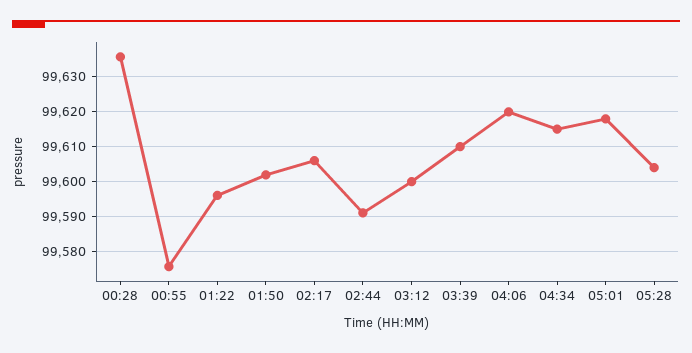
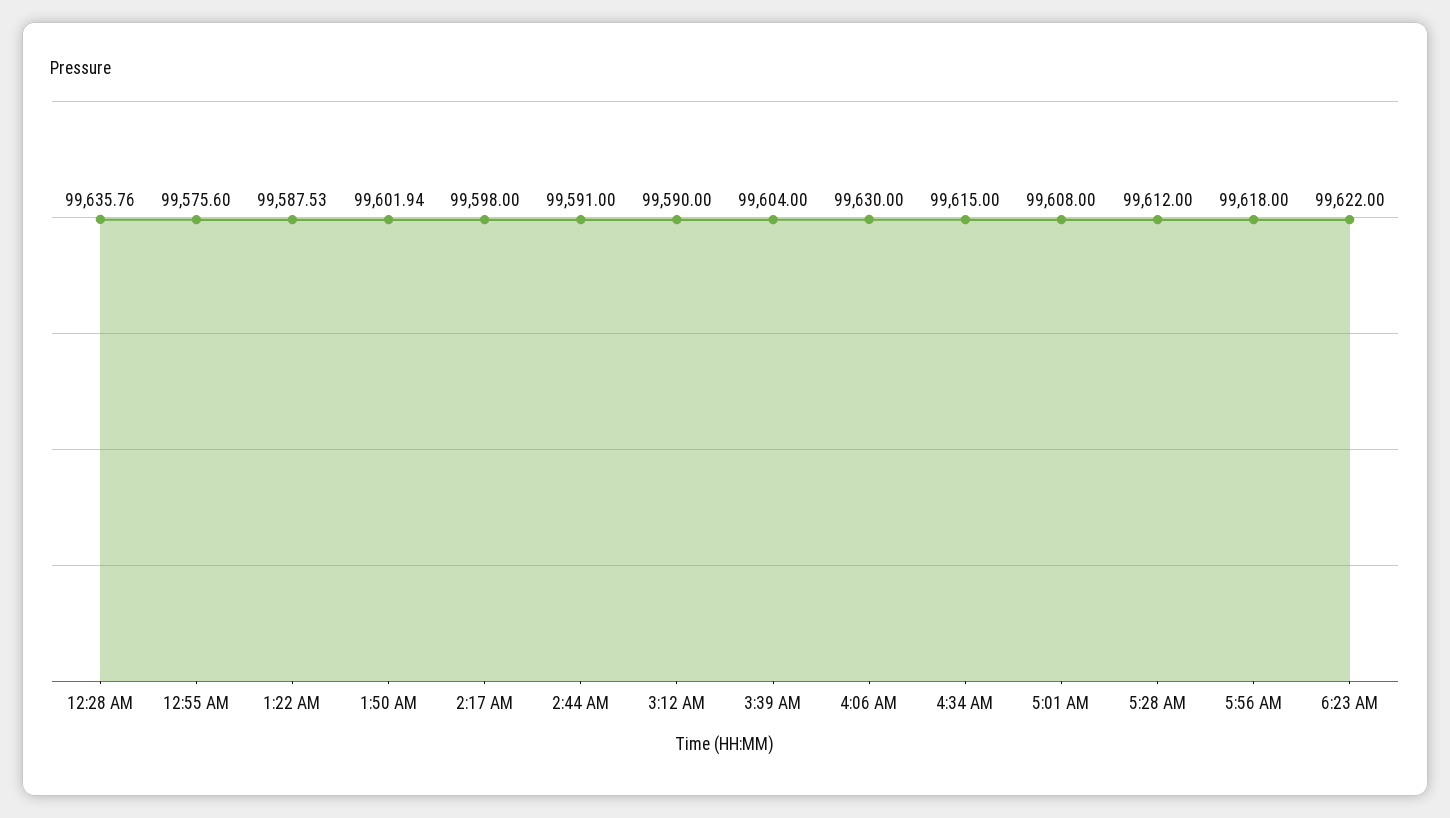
01:22: 99596 -> 99587.53
02:17: 99606 -> 99598
03:12: 99600 -> 99590
03:39: 99610 -> 99604
04:06: 99620 -> 99630
05:01: 99618 -> 99608
05:28: 99604 -> 99612
5:56 AM: none -> 99618
6:23 AM: none -> 99622

